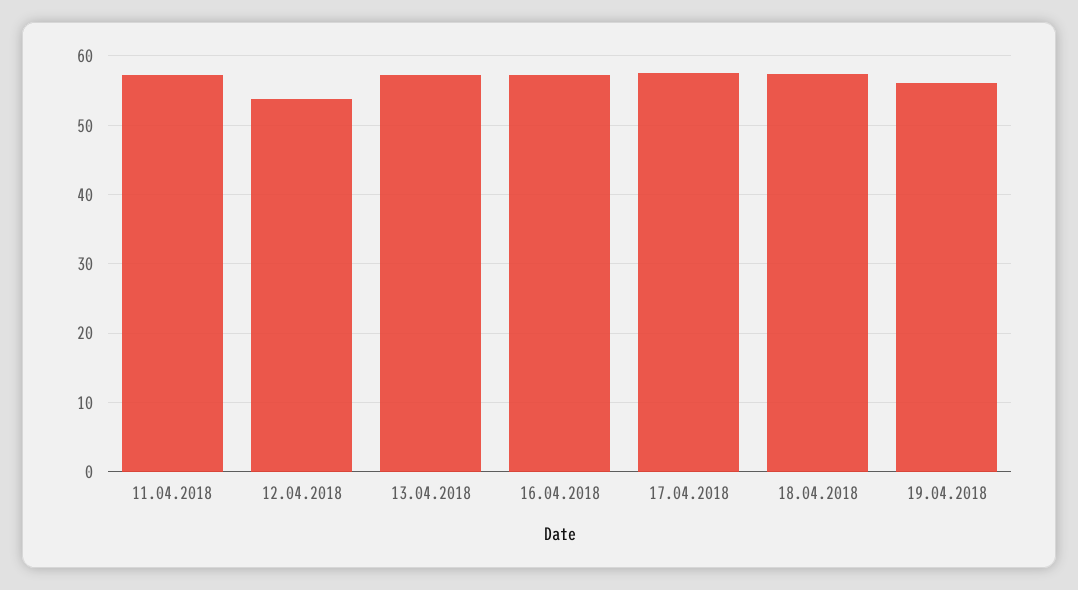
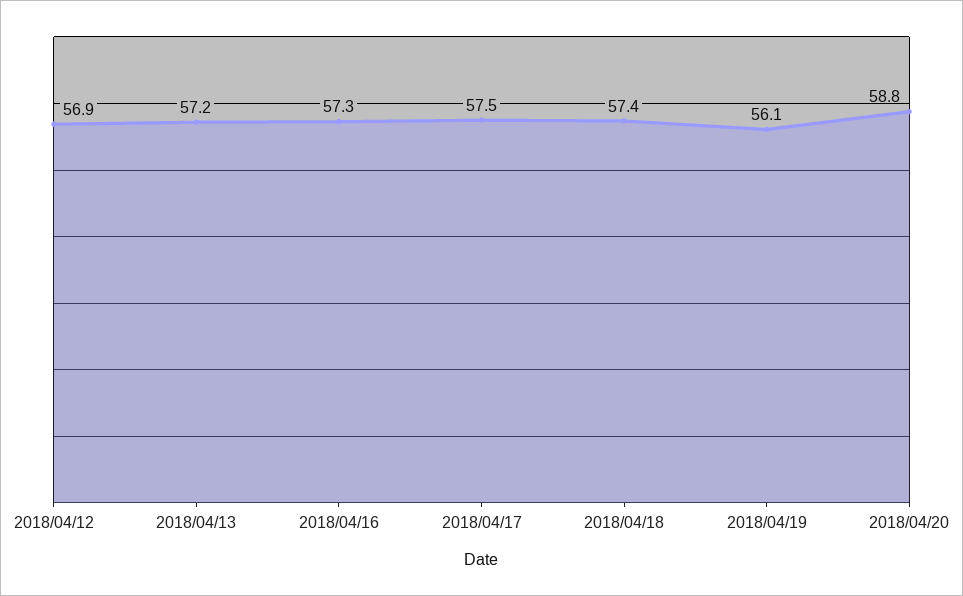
11.04.2018: 57 -> none
12.04.2018: 54 -> 56.9
2018/04/20: none -> 58.8

